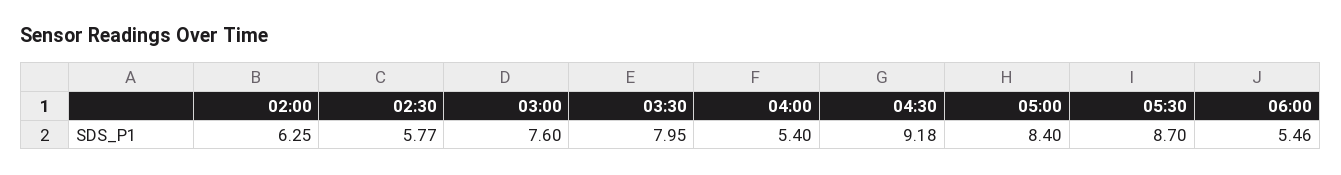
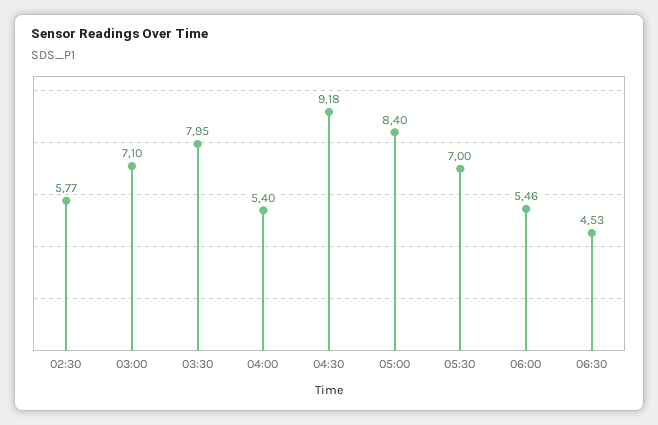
02:00: 6.25 -> none
03:00: 7.6 -> 7.1
05:30: 8.7 -> 7
06:30: none -> 4.53

